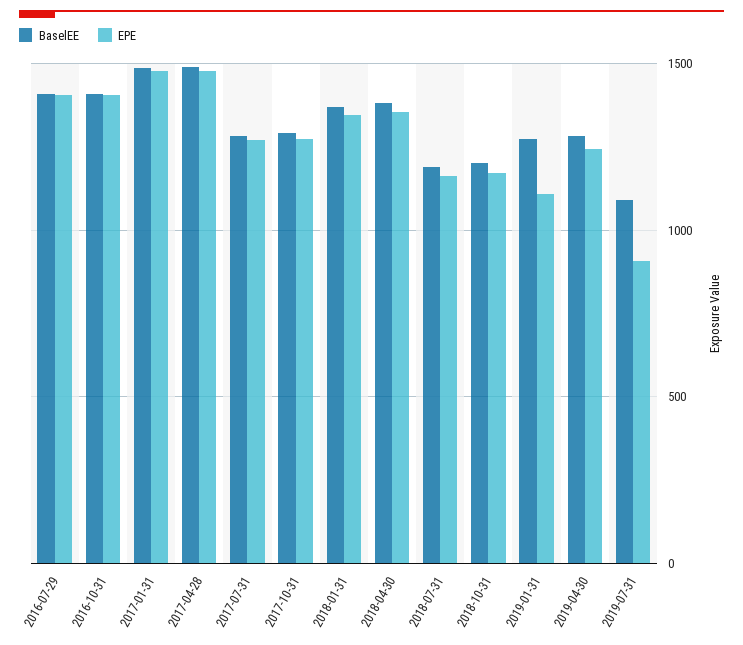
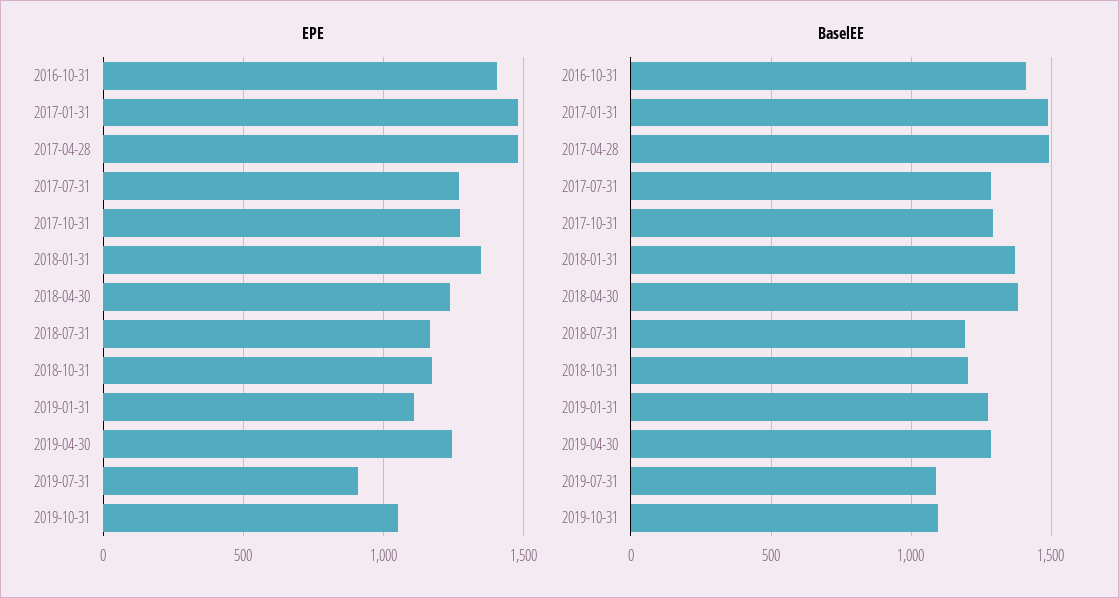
BaselEE, 2016-07-29: 1400 -> none
EPE, 2016-07-29: 1400 -> none
EPE, 2018-04-30: 1350 -> 1250
EPE, 2019-10-31: none -> 1050
BaselEE, 2019-10-31: none -> 1100

